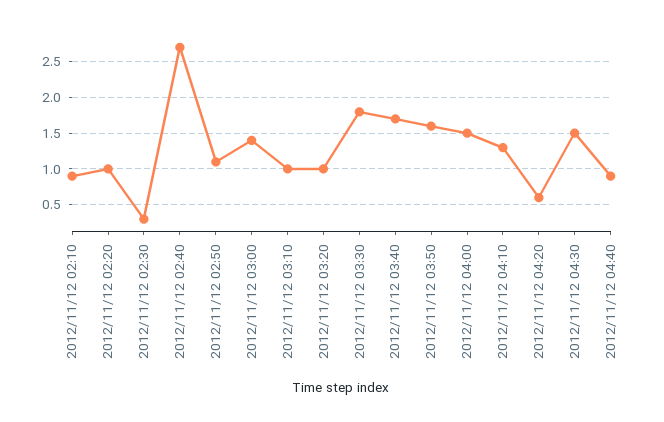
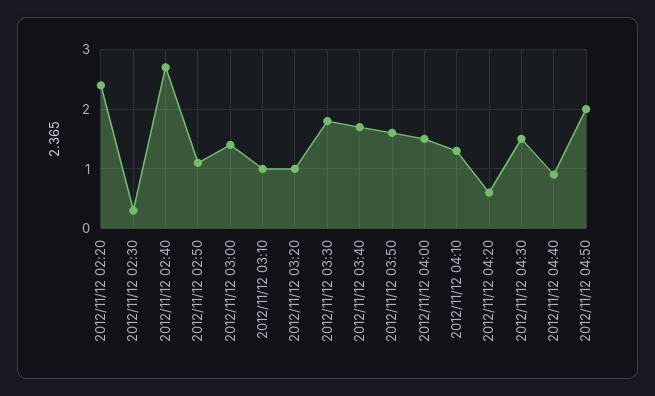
2012/11/12 02:10: 0.9 -> none
2012/11/12 02:20: 1 -> 2.5
2012/11/12 04:50: none -> 2

